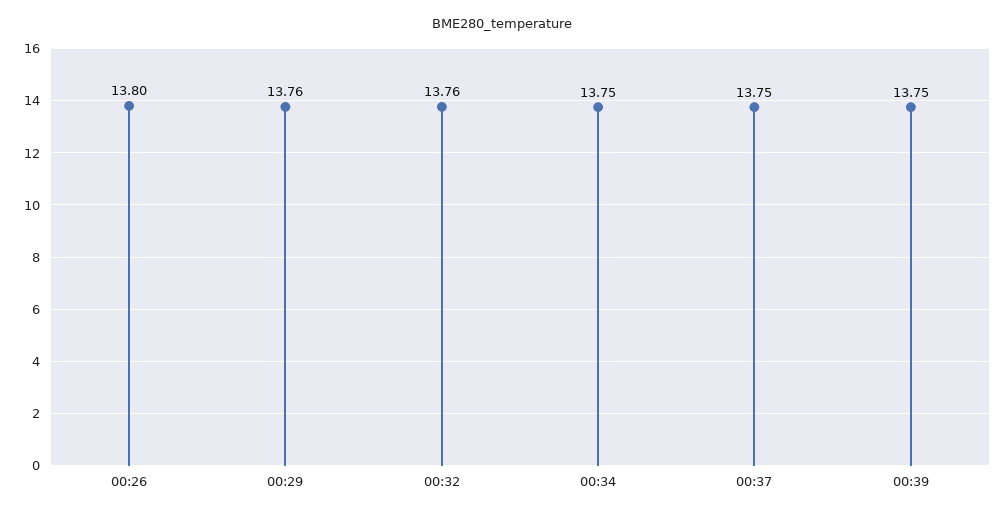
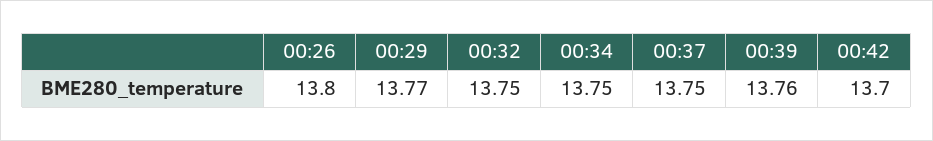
00:29: 13.76 -> 13.77
00:32: 13.76 -> 13.75
00:39: 13.75 -> 13.76
00:42: none -> 13.7

